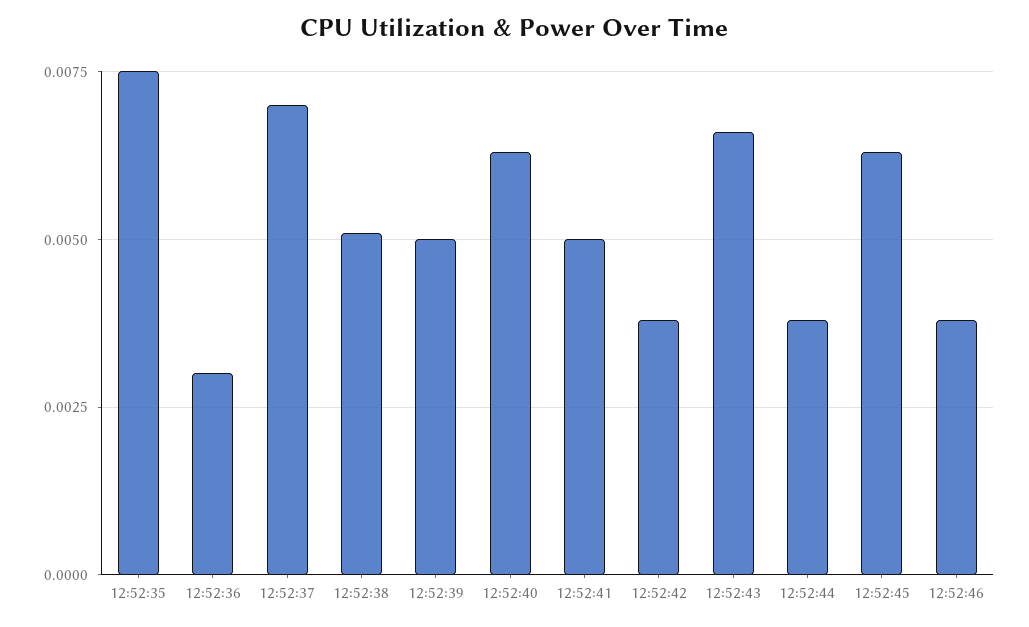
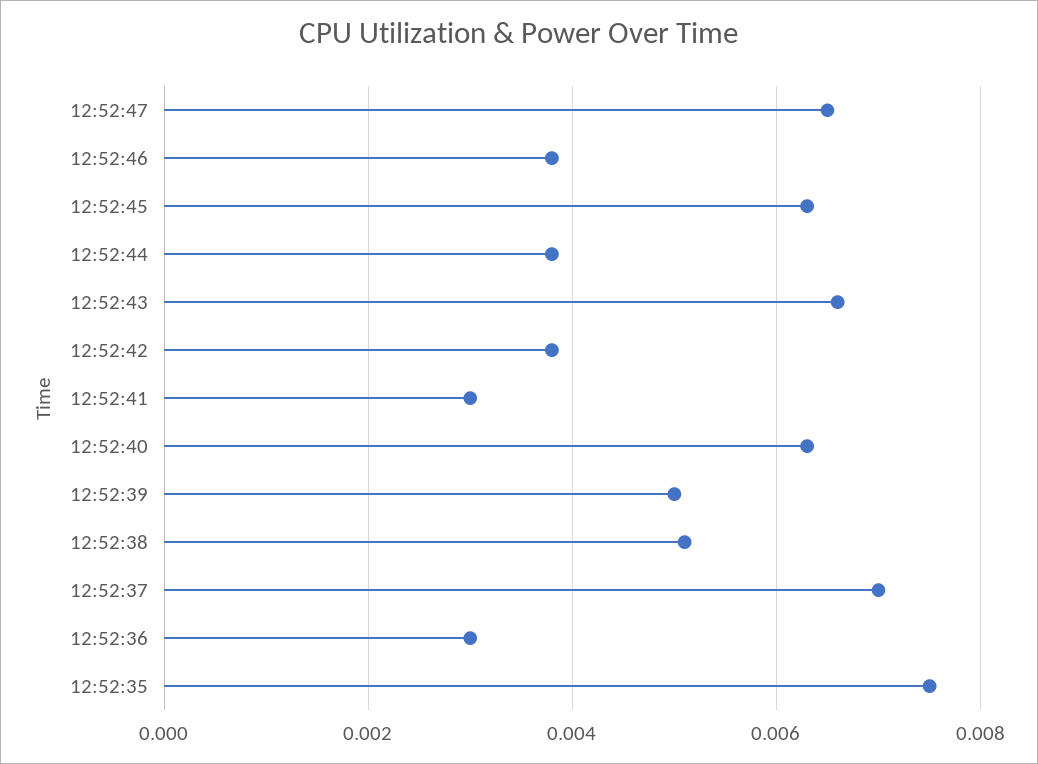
12:52:41: 0.005 -> 0.003
12:52:47: none -> 0.0065

